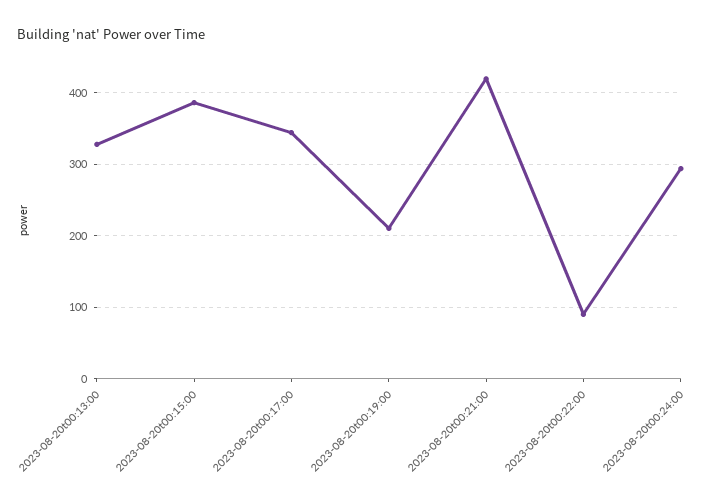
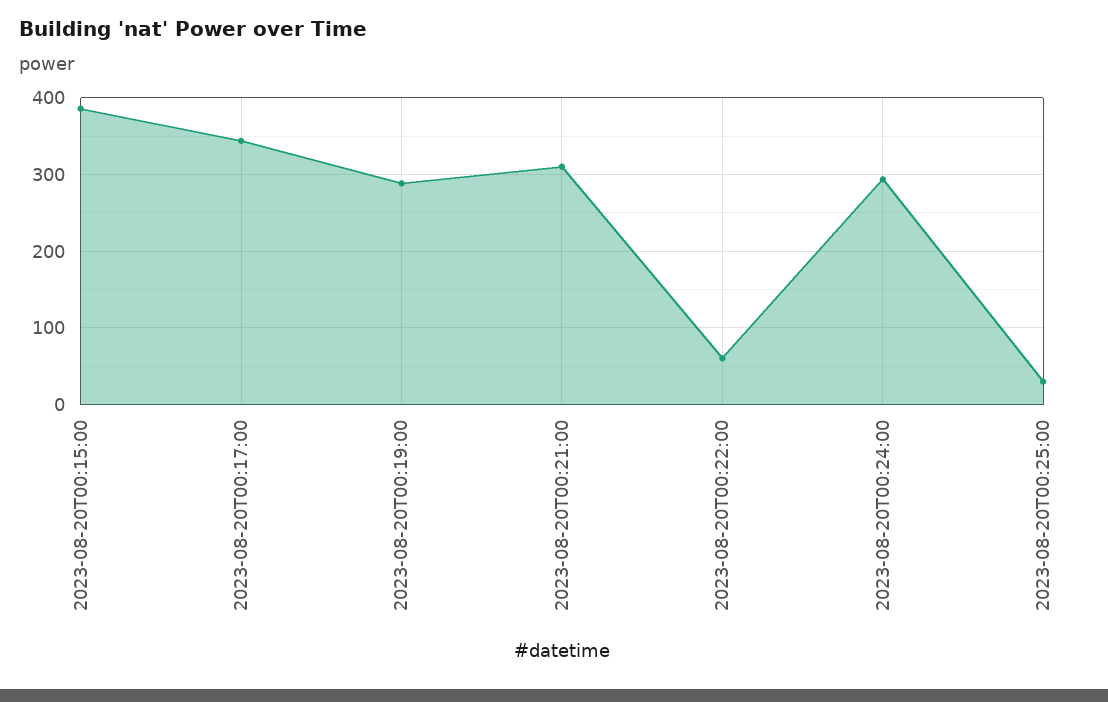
2023-08-20t00:13:00: 330 -> none
2023-08-20t00:19:00: 210 -> 290
2023-08-20t00:21:00: 420 -> 310
2023-08-20t00:22:00: 90 -> 60
2023-08-20T00:25:00: none -> 30

